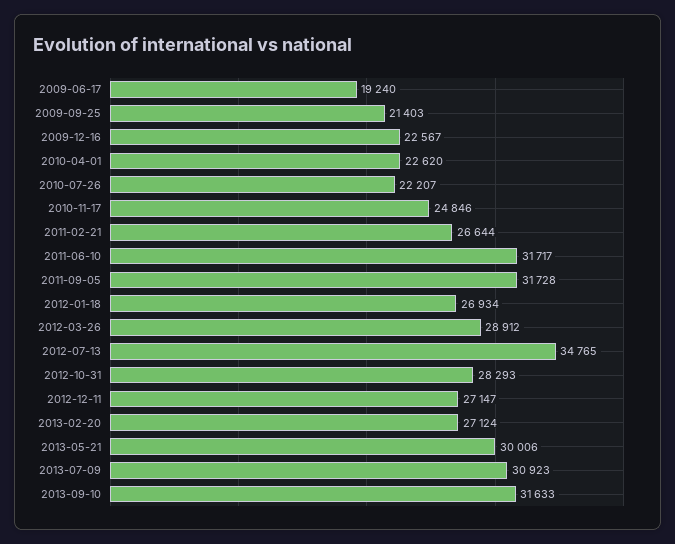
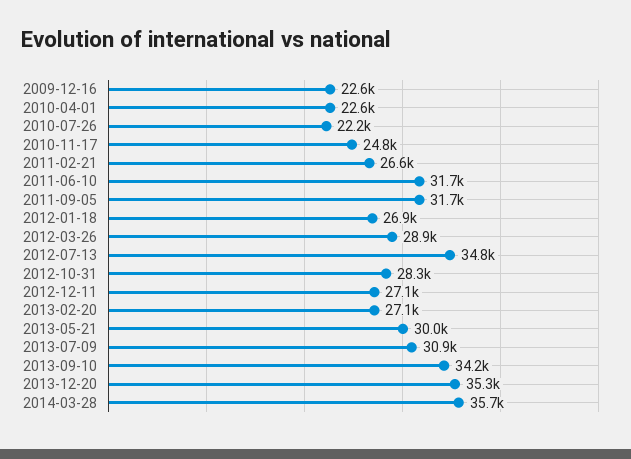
2009-06-17: 19240 -> none
2009-09-25: 21403 -> none
2013-09-10: 31633 -> 34200
2013-12-20: none -> 35300
2014-03-28: none -> 35700

